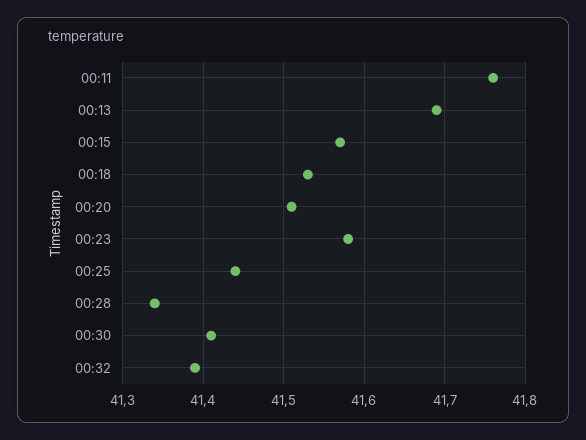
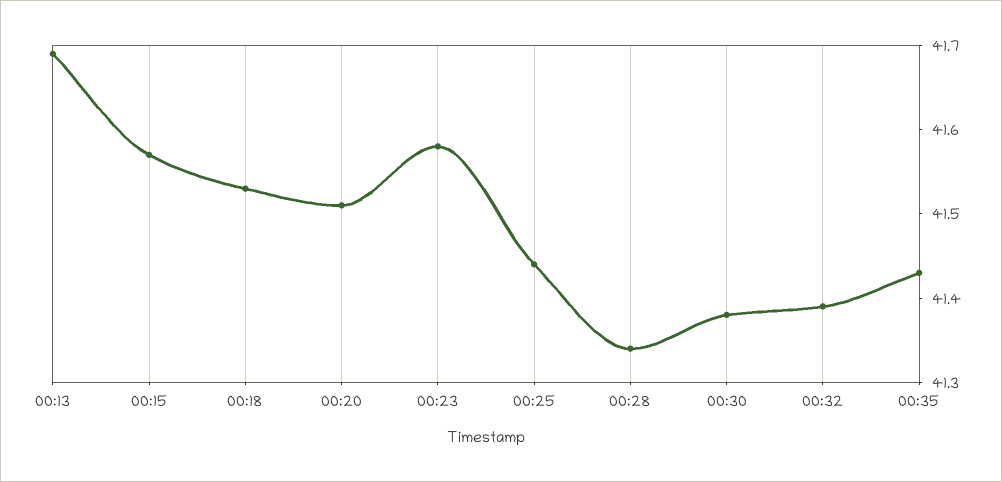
00:11: 41.76 -> none
00:30: 41.41 -> 41.38
00:35: none -> 41.43

